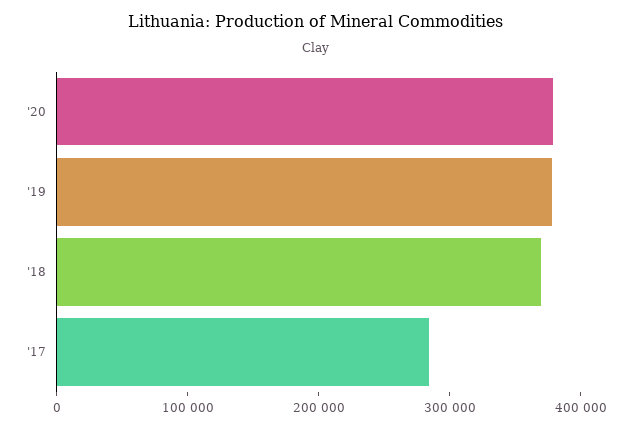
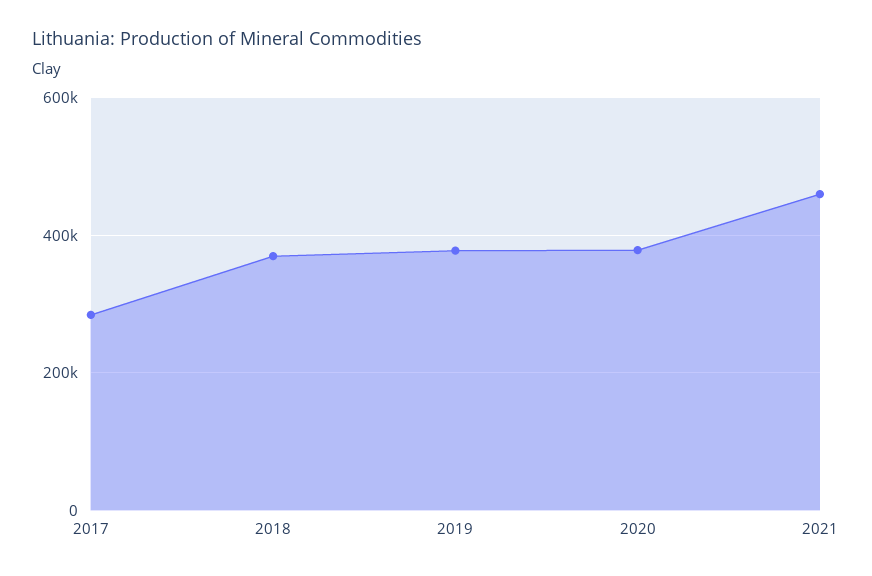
2021: none -> 460000

